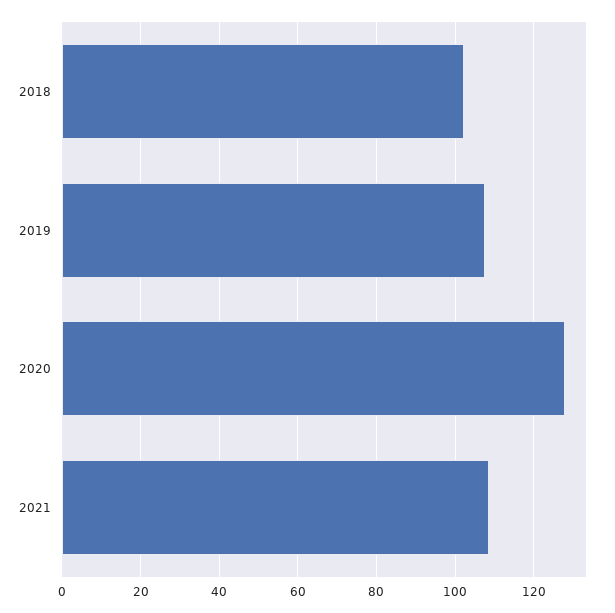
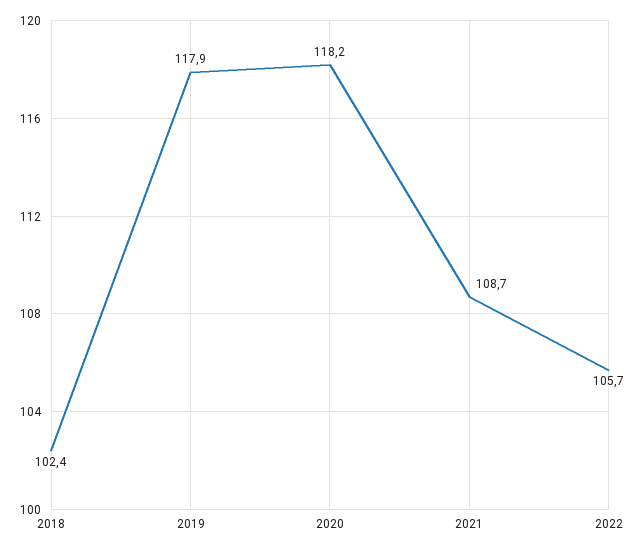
2019: 108 -> 117.9
2020: 128 -> 118.2
2022: none -> 105.7

